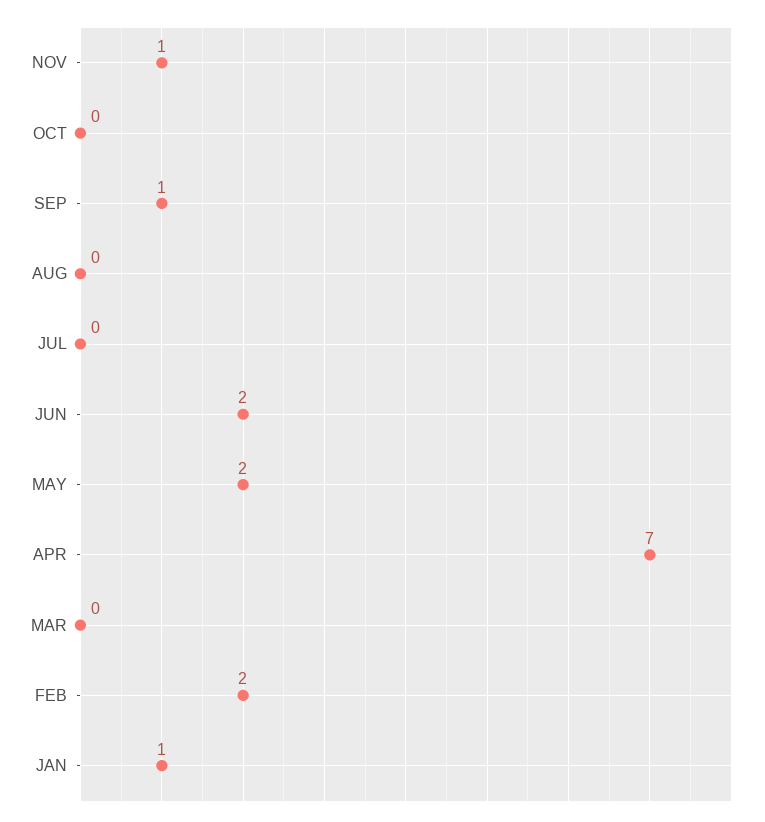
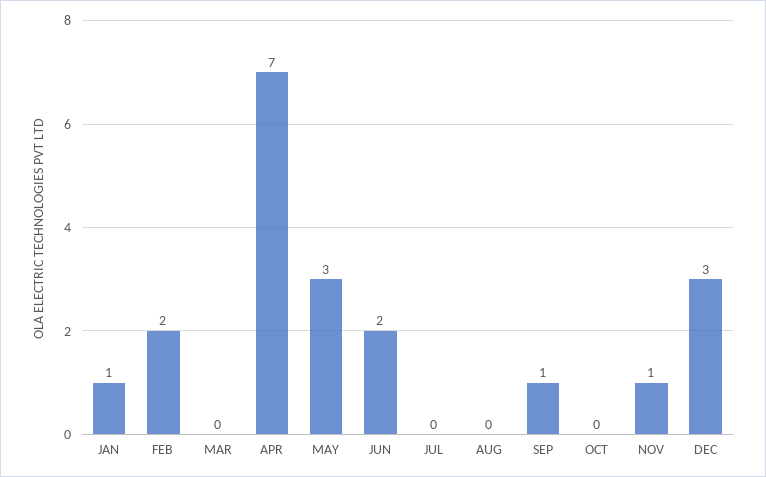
MAY: 2 -> 3
DEC: none -> 3

